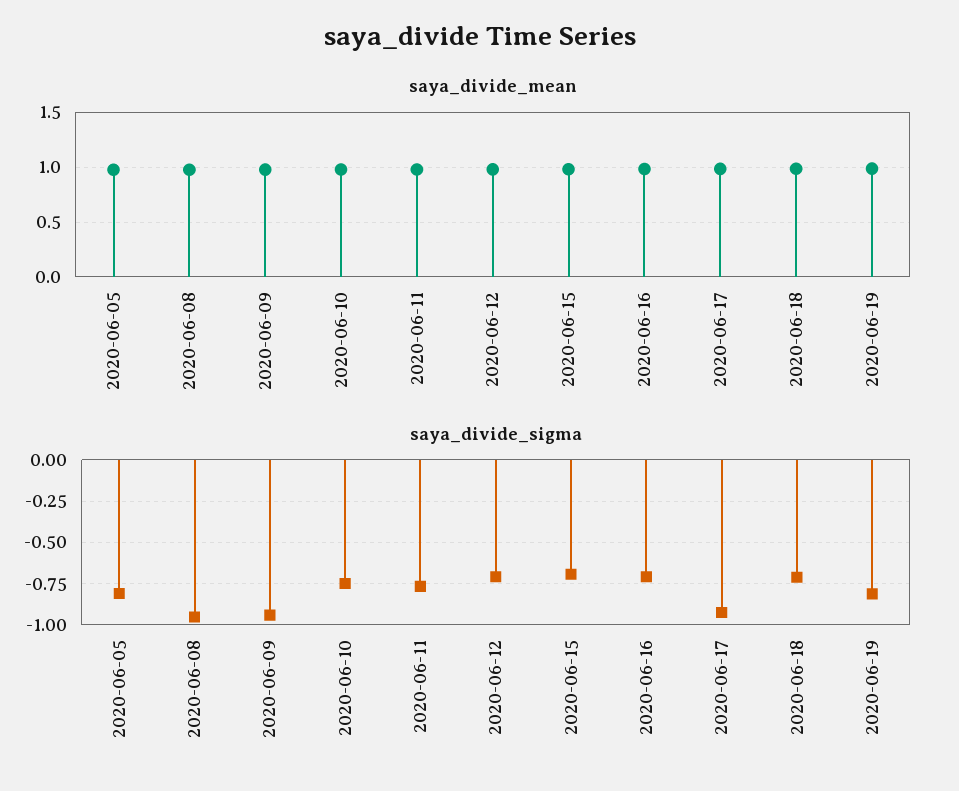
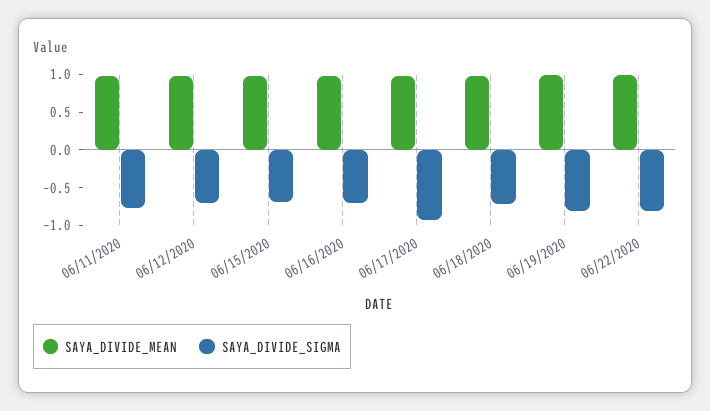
saya_divide_mean, 2020-06-05: 1 -> none
saya_divide_mean, 2020-06-08: 1 -> none
saya_divide_mean, 2020-06-09: 1 -> none
saya_divide_mean, 2020-06-10: 1 -> none
saya_divide_sigma, 2020-06-05: -0.8 -> none
saya_divide_sigma, 2020-06-08: -0.95 -> none
saya_divide_sigma, 2020-06-09: -0.95 -> none
saya_divide_sigma, 2020-06-10: -0.75 -> none
saya_divide_mean, 06/22/2020: none -> 1
saya_divide_sigma, 06/22/2020: none -> -0.75

